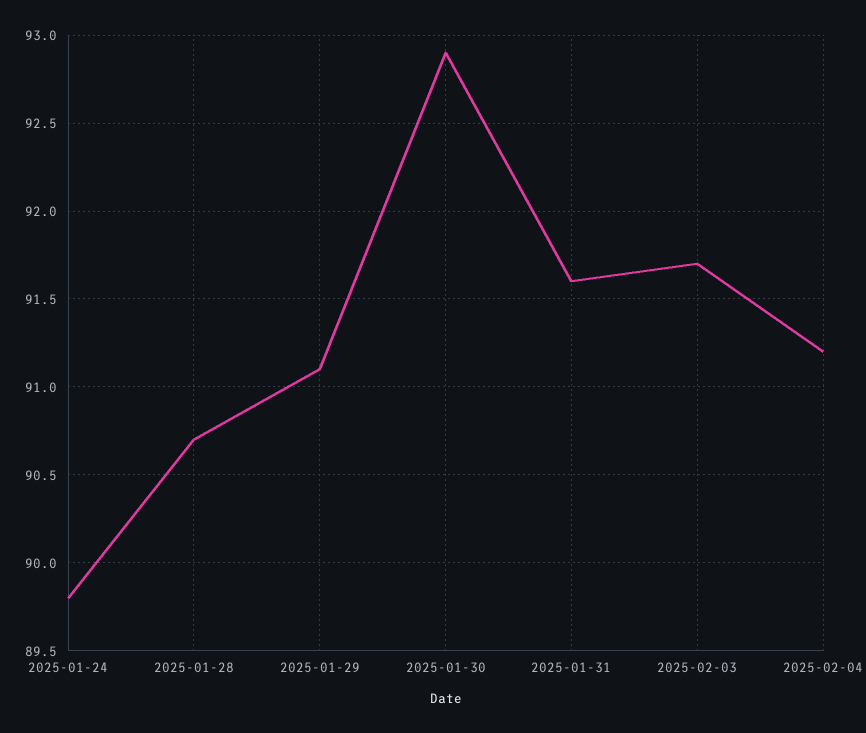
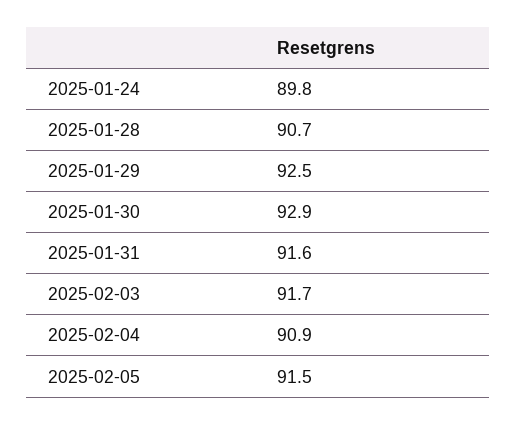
2025-01-29: 91.1 -> 92.5
2025-02-04: 91.2 -> 90.9
2025-02-05: none -> 91.5

